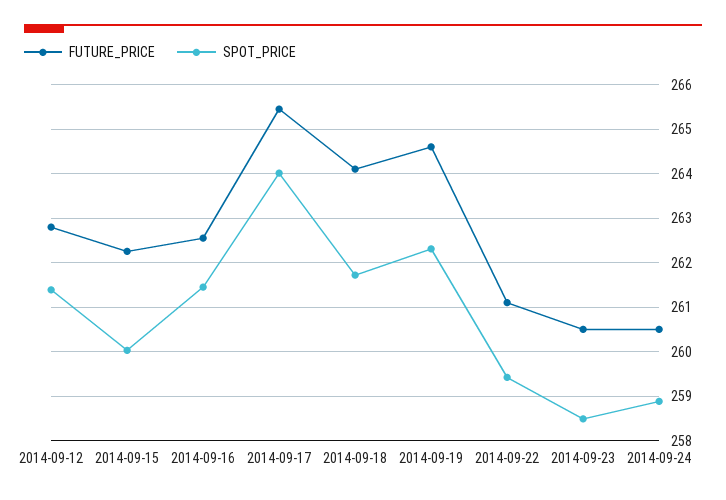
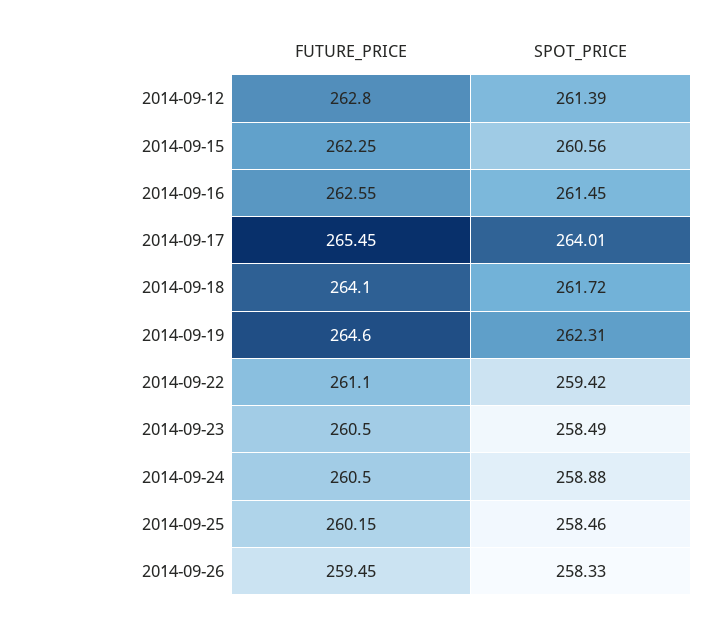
SPOT_PRICE, 2014-09-15: 260 -> 260.56
FUTURE_PRICE, 2014-09-25: none -> 260.15
SPOT_PRICE, 2014-09-25: none -> 258.46
FUTURE_PRICE, 2014-09-26: none -> 259.45
SPOT_PRICE, 2014-09-26: none -> 258.33

